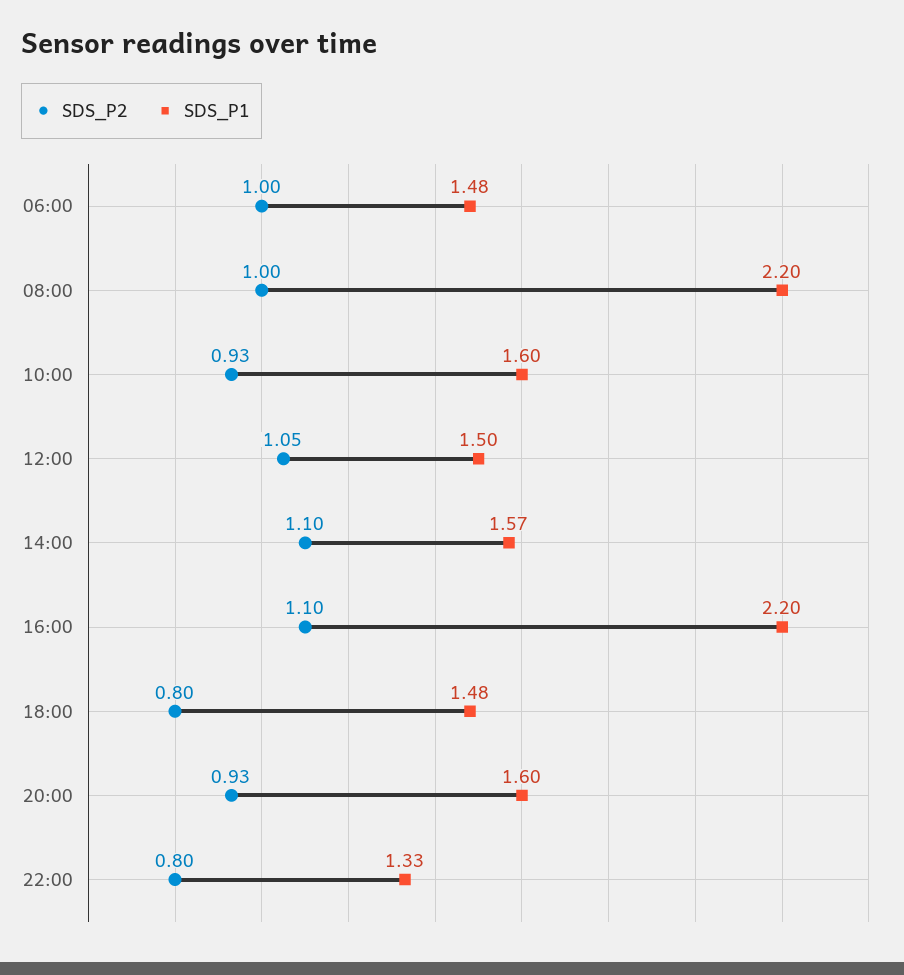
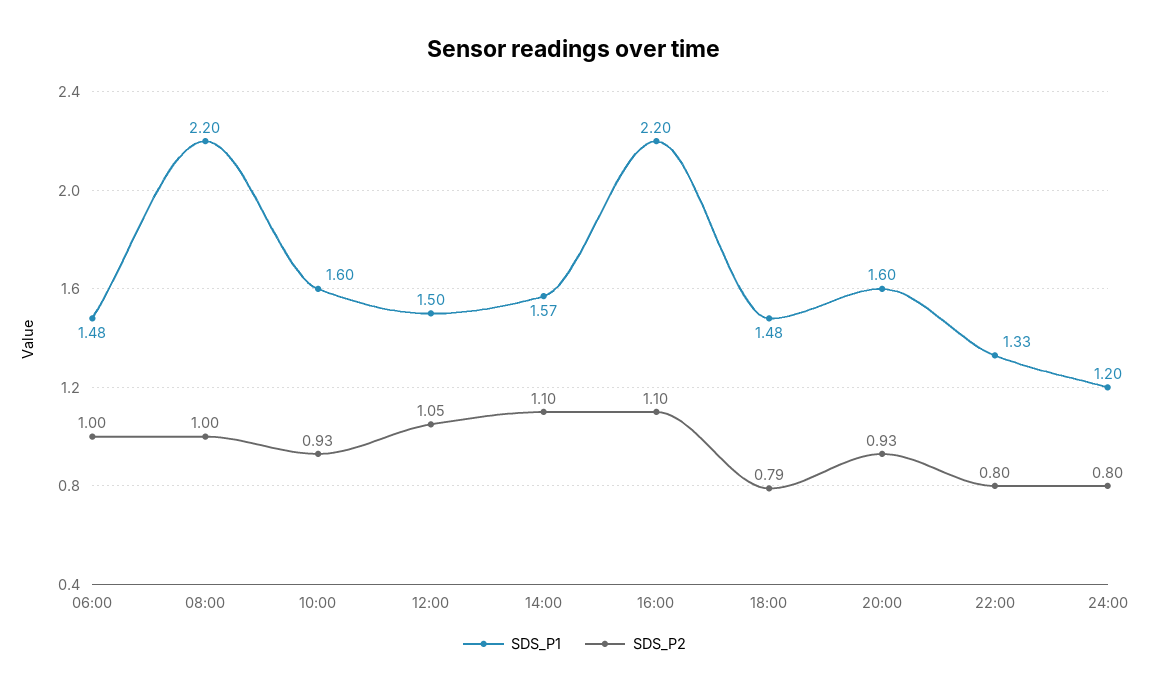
SDS_P2, 18:00: 0.8 -> 0.79
SDS_P1, 24:00: none -> 1.2
SDS_P2, 24:00: none -> 0.8

